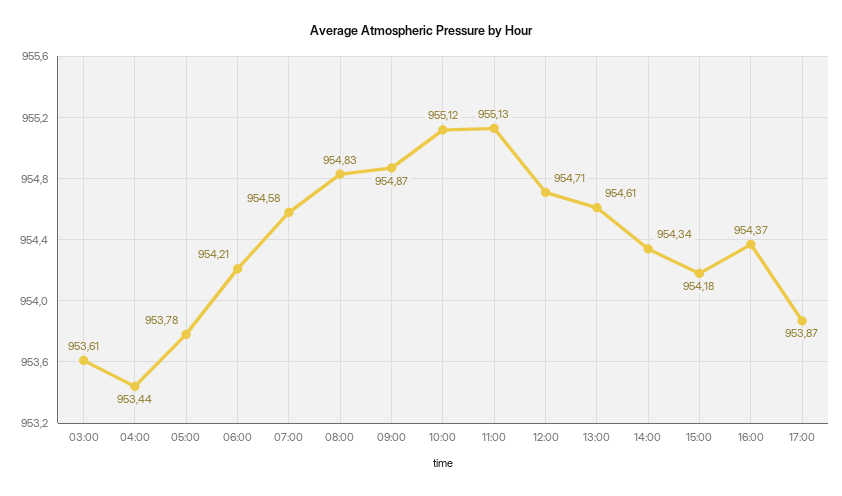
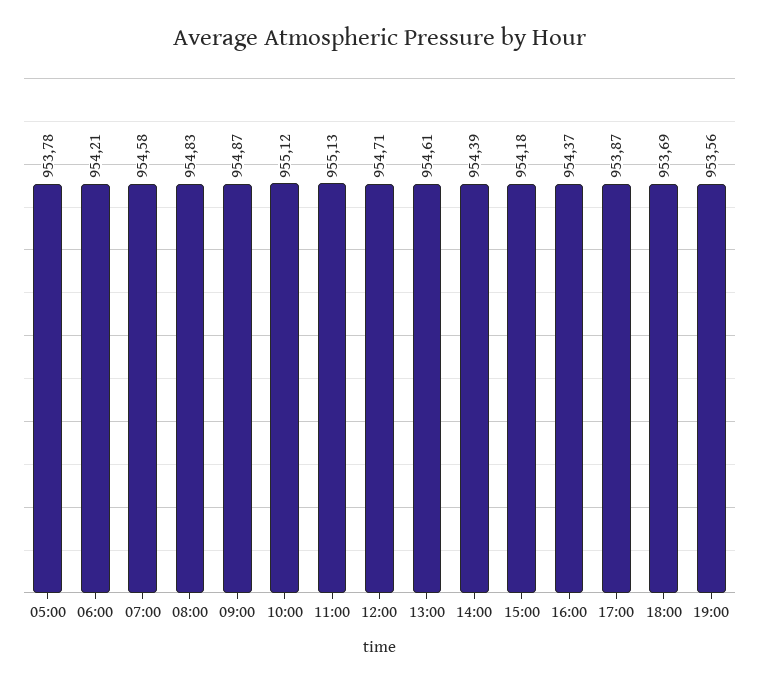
03:00: 953.61 -> none
04:00: 953.44 -> none
14:00: 954.34 -> 954.39
18:00: none -> 953.69
19:00: none -> 953.56

